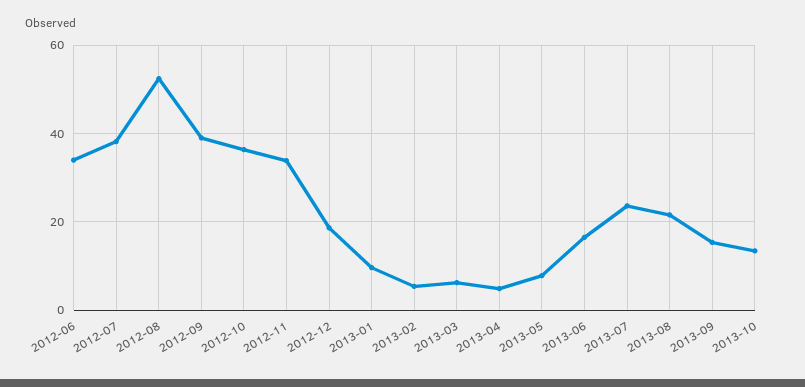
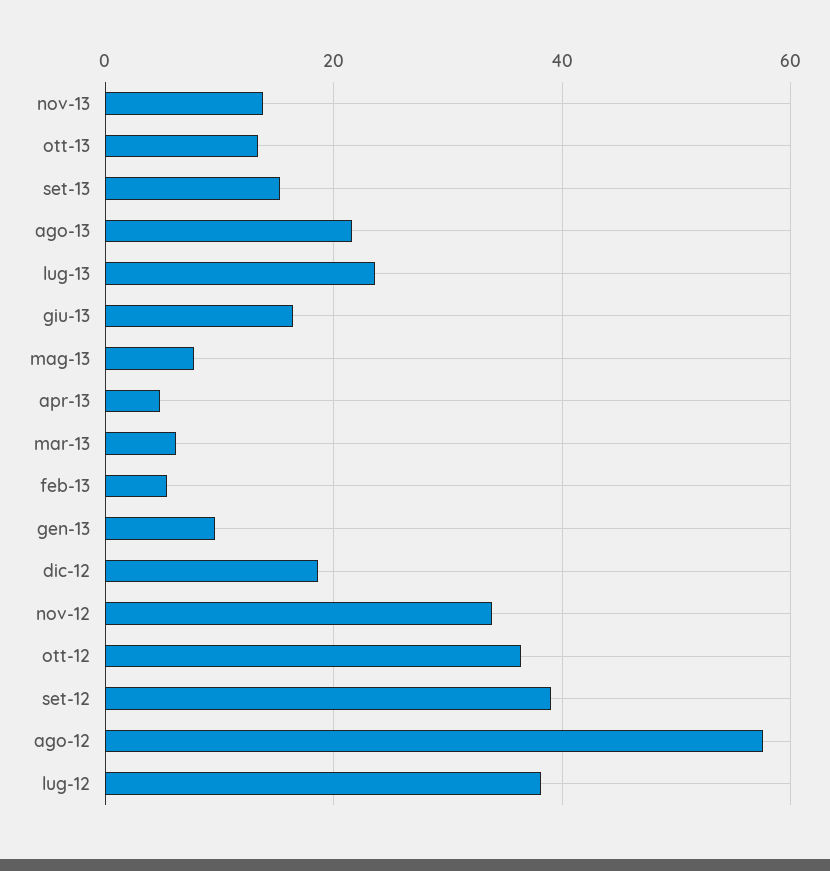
2012-06: 34 -> none
2012-08: 52 -> 58
nov-13: none -> 14

